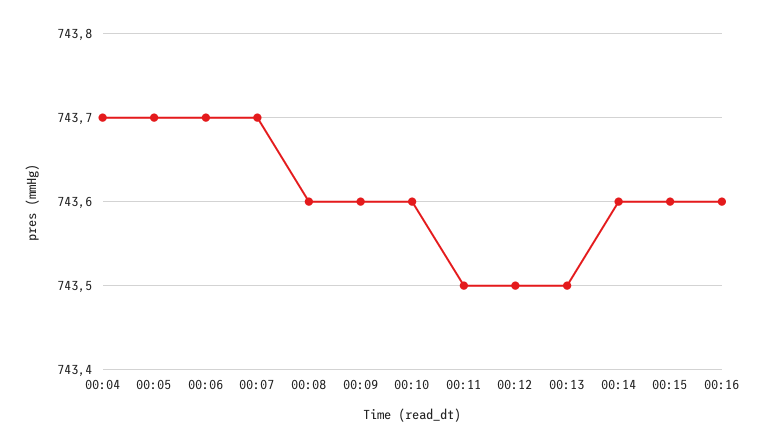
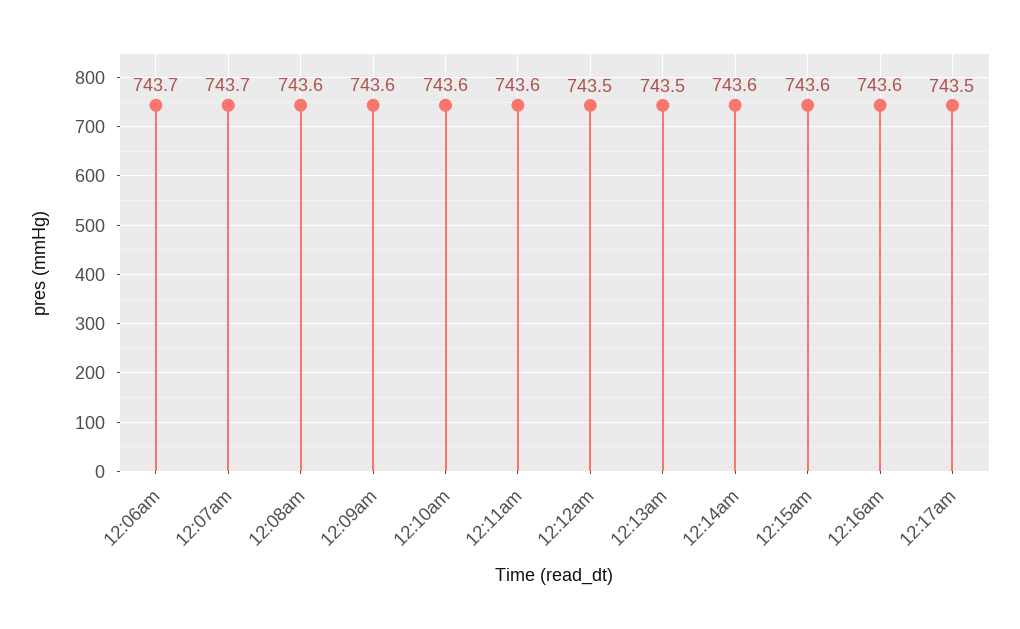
00:04: 743.7 -> none
00:05: 743.7 -> none
00:11: 743.5 -> 743.6
12:17am: none -> 743.5

